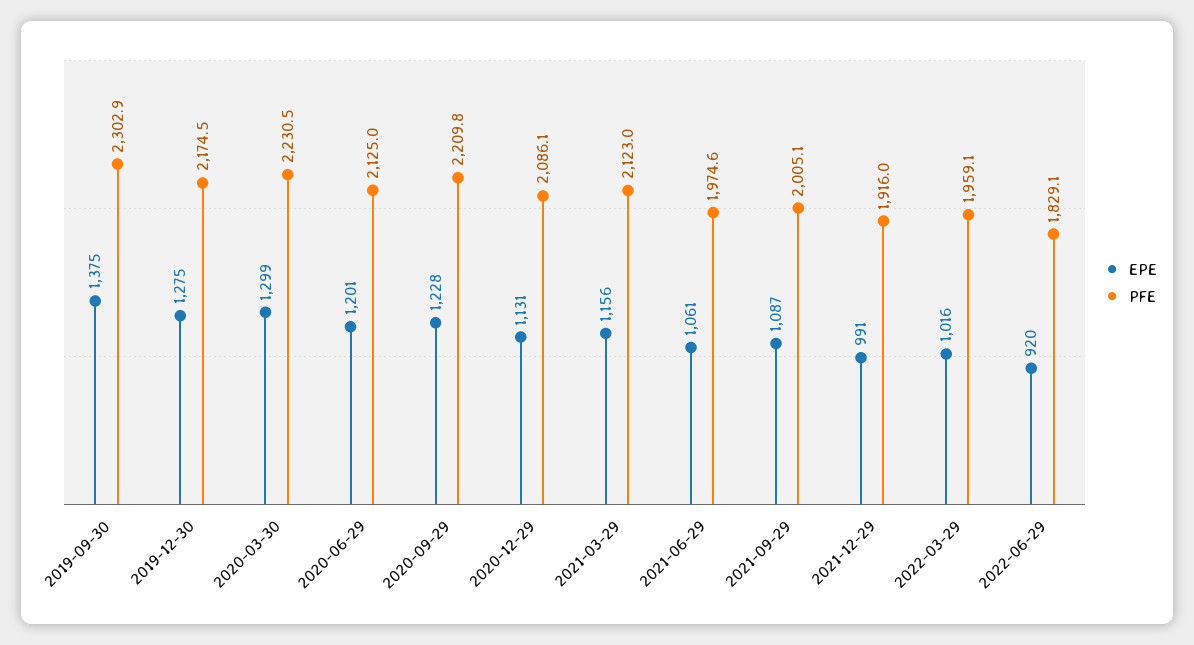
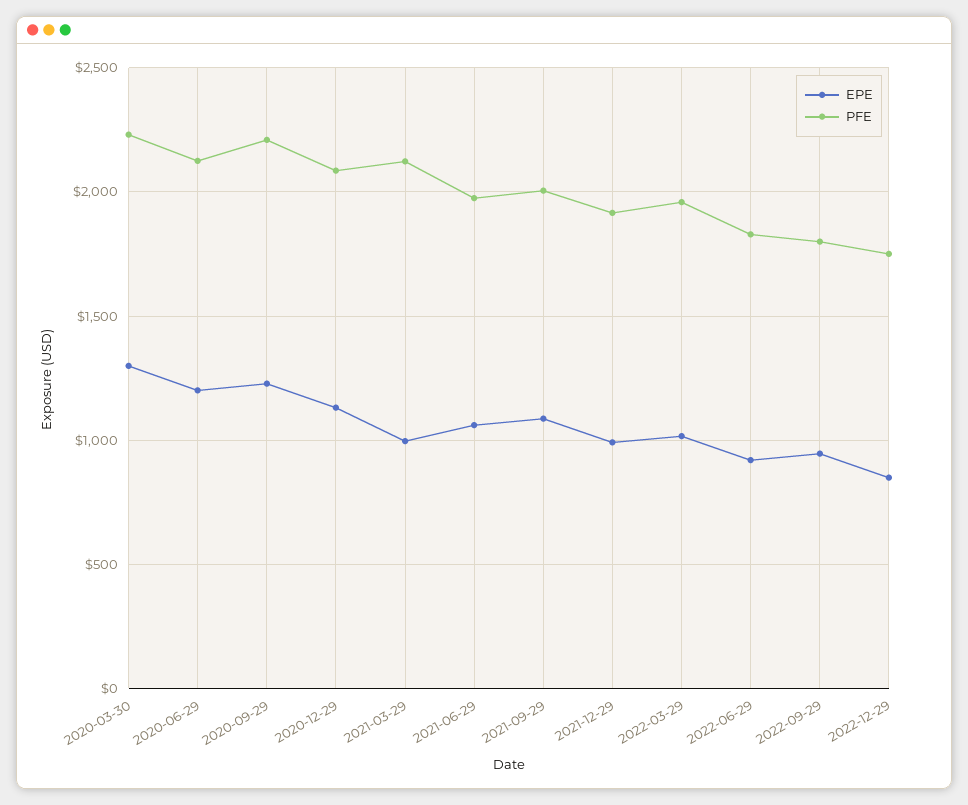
EPE, 2019-09-30: 1375 -> none
PFE, 2019-09-30: 2302.9 -> none
EPE, 2019-12-30: 1275 -> none
PFE, 2019-12-30: 2174.5 -> none
EPE, 2021-03-29: 1156 -> 1000
EPE, 2022-09-29: none -> 950
PFE, 2022-09-29: none -> 1800
EPE, 2022-12-29: none -> 850
PFE, 2022-12-29: none -> 1750

